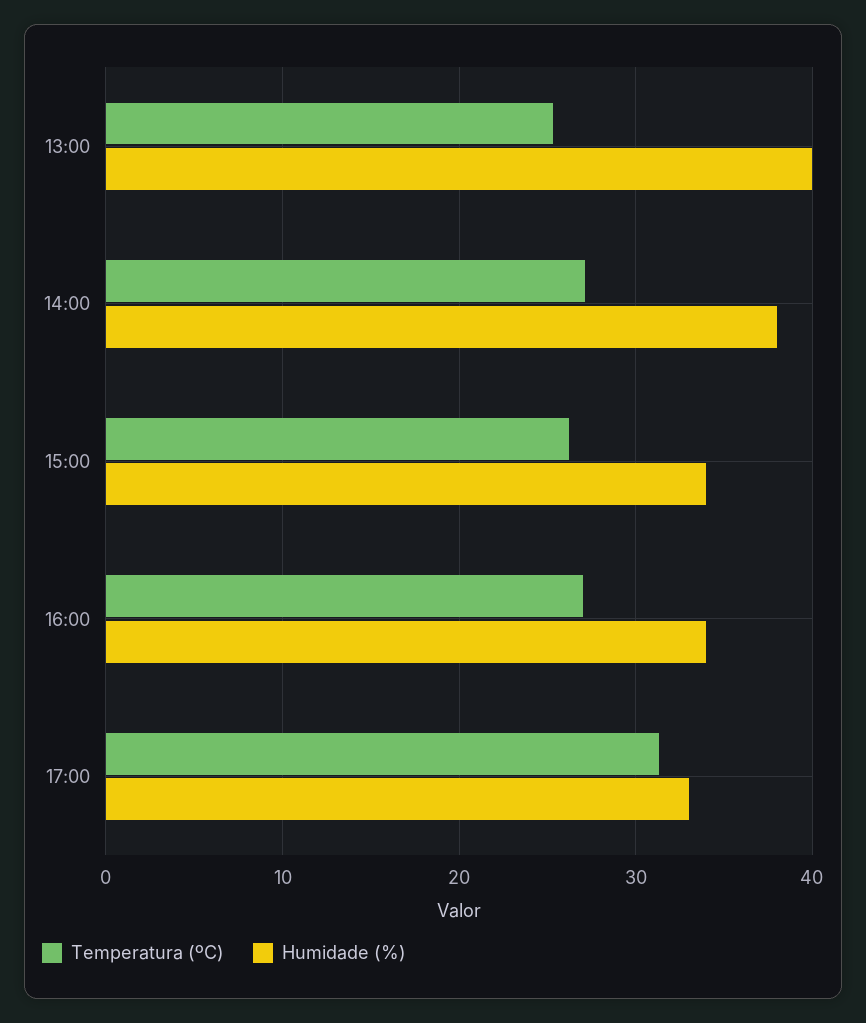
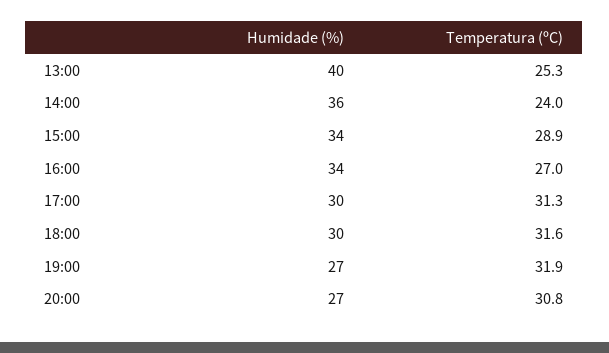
Temperatura (ºC), 14:00: 27 -> 24
Humidade (%), 14:00: 38 -> 36
Temperatura (ºC), 15:00: 26 -> 28.9
Humidade (%), 17:00: 33 -> 30
Humidade (%), 18:00: none -> 30
Temperatura (ºC), 18:00: none -> 31.6
Humidade (%), 19:00: none -> 27
Temperatura (ºC), 19:00: none -> 31.9
Humidade (%), 20:00: none -> 27
Temperatura (ºC), 20:00: none -> 30.8

